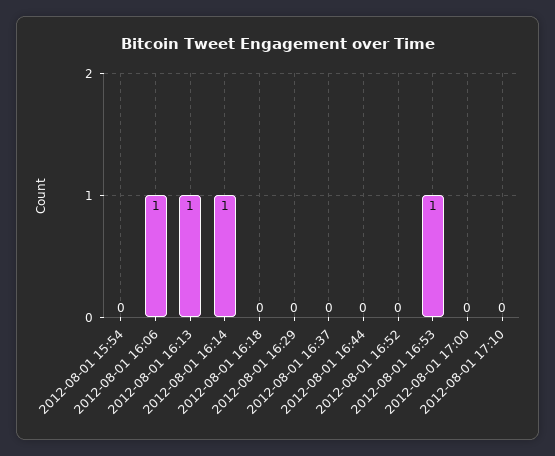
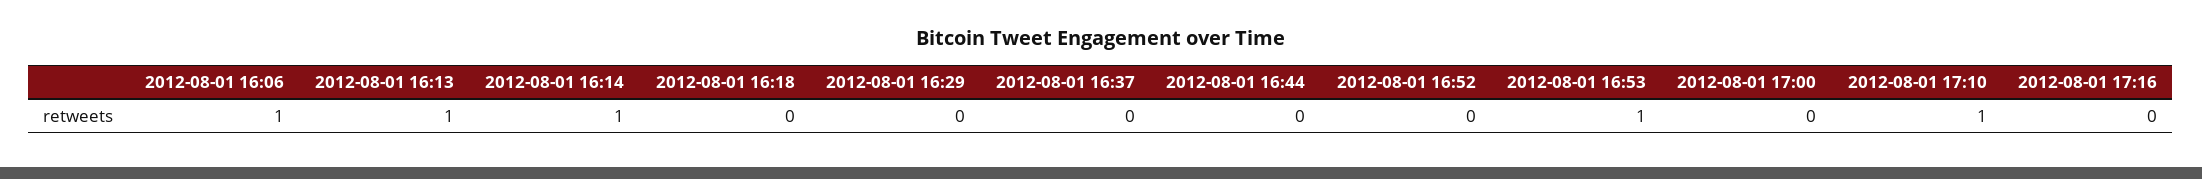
2012-08-01 15:54: 0 -> none
2012-08-01 17:10: 0 -> 1
2012-08-01 17:16: none -> 0

